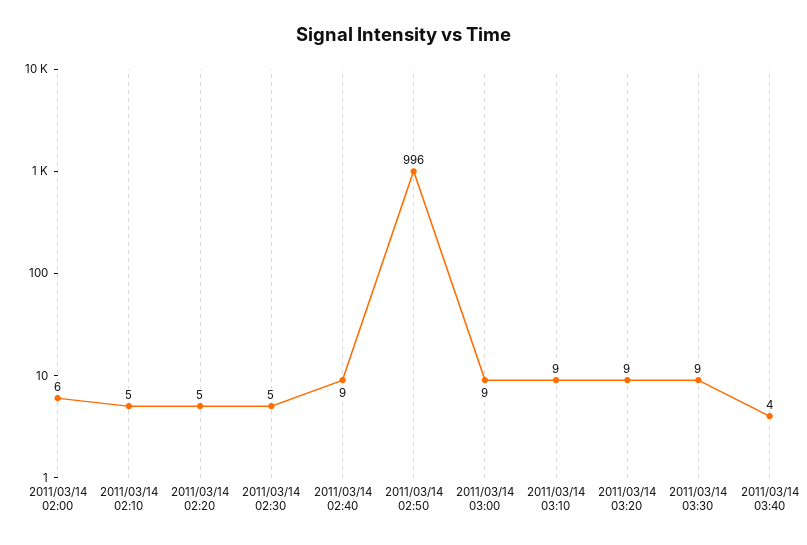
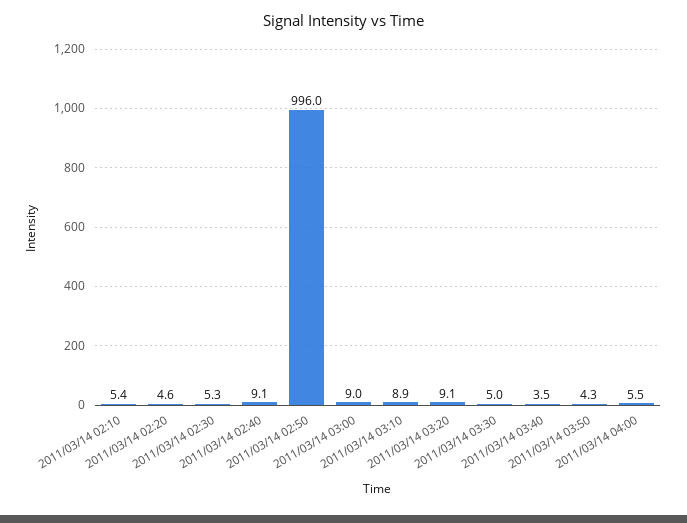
2011/03/14 02:00: 6 -> none
2011/03/14 03:30: 9 -> 5
2011/03/14 03:50: none -> 4.3
2011/03/14 04:00: none -> 5.5

